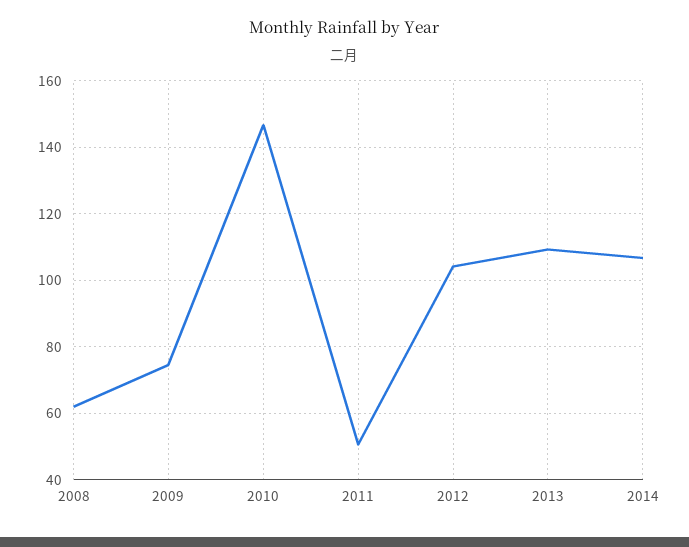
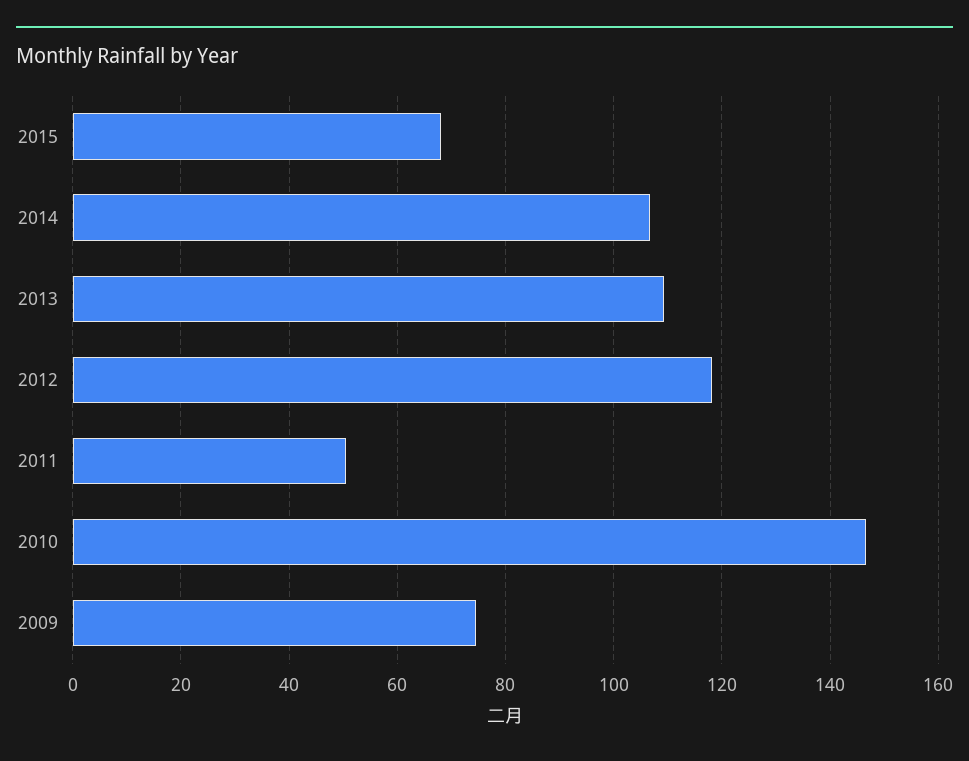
2008: 62 -> none
2012: 104 -> 118
2015: none -> 68

